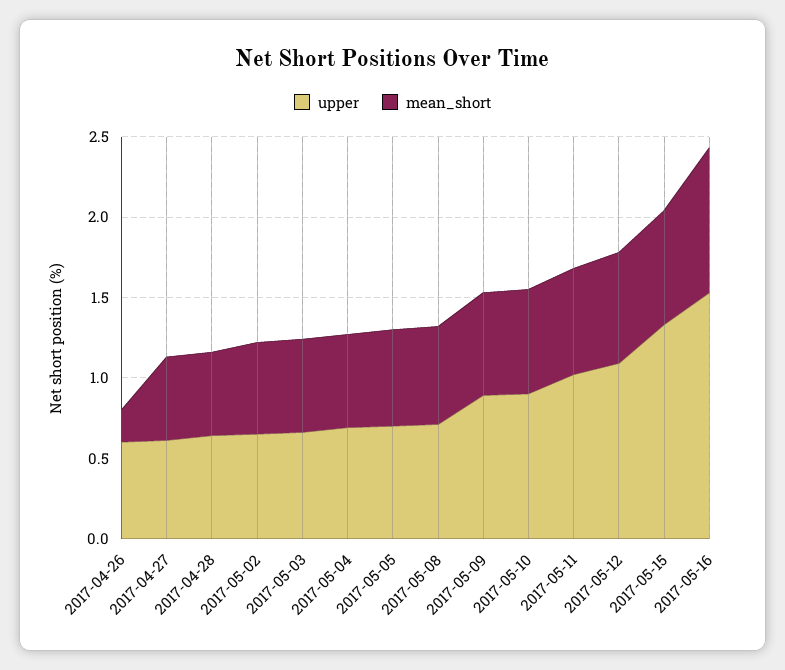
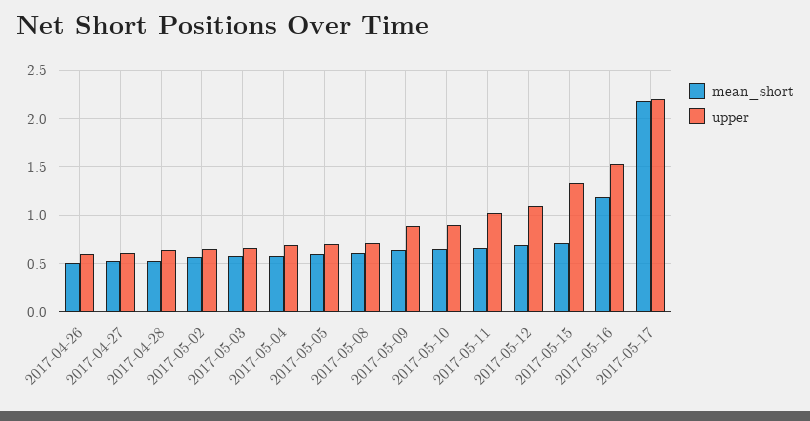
mean_short, 2017-04-26: 0.2 -> 0.5
mean_short, 2017-05-16: 0.9 -> 1.2
mean_short, 2017-05-17: none -> 2.2
upper, 2017-05-17: none -> 2.2

